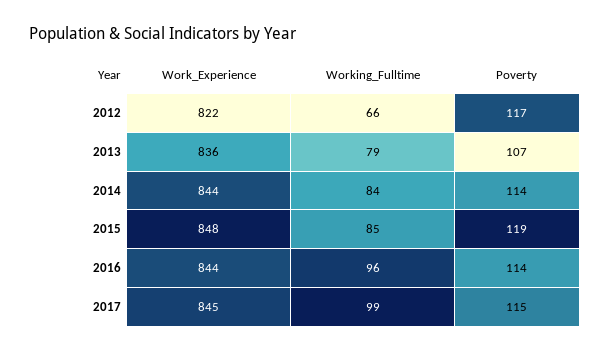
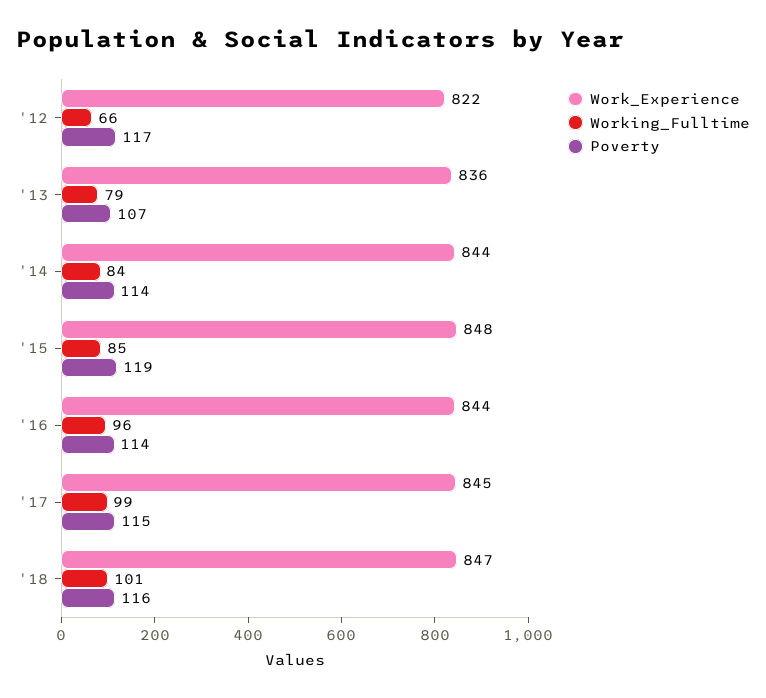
Work_Experience, '18: none -> 847
Working_Fulltime, '18: none -> 101
Poverty, '18: none -> 116

